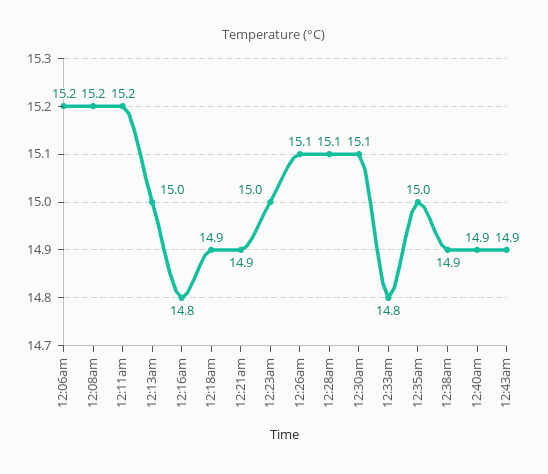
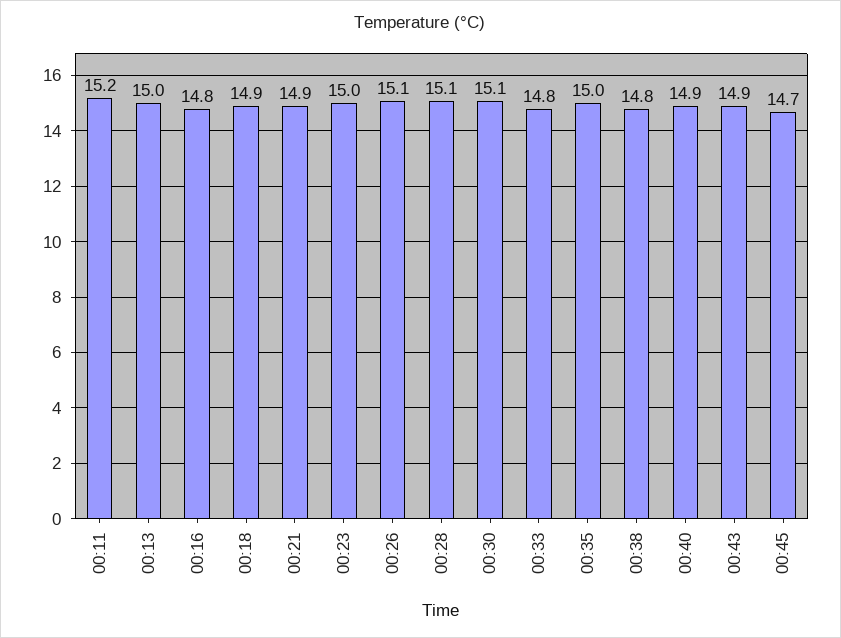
12:06am: 15.2 -> none
12:08am: 15.2 -> none
12:38am: 14.9 -> 14.8
00:45: none -> 14.7

